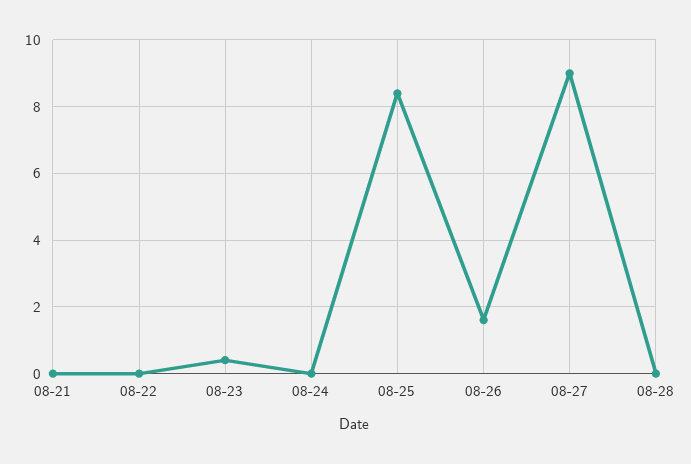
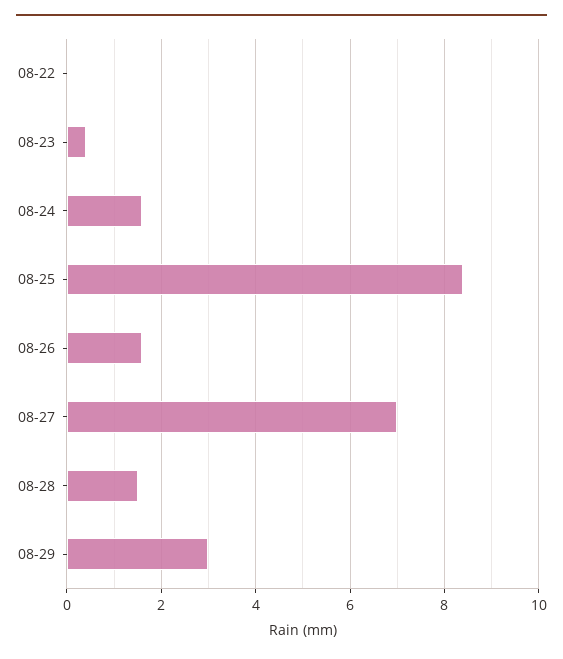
08-21: 0 -> none
08-24: 0 -> 1.5
08-27: 9 -> 7
08-28: 0 -> 1.5
08-29: none -> 3

